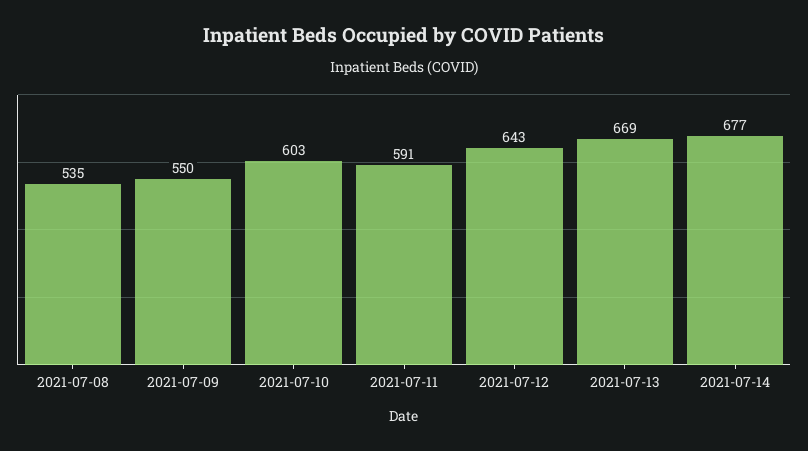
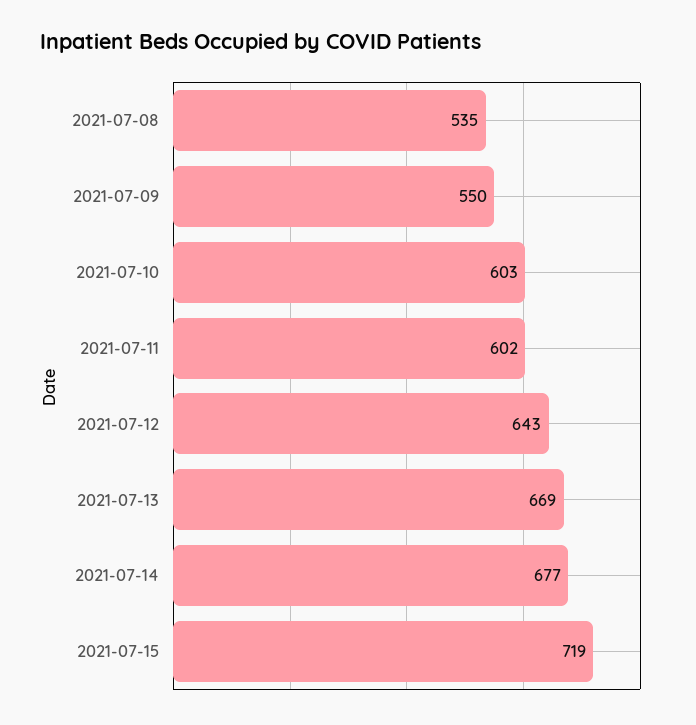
2021-07-11: 591 -> 602
2021-07-15: none -> 719

